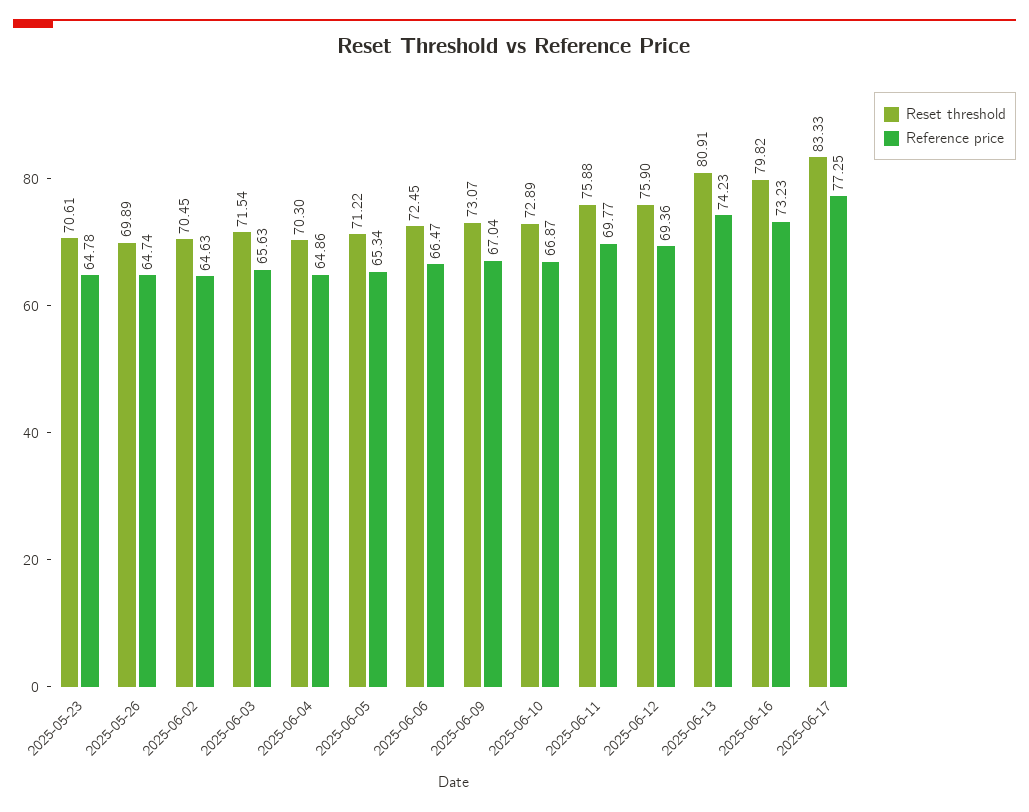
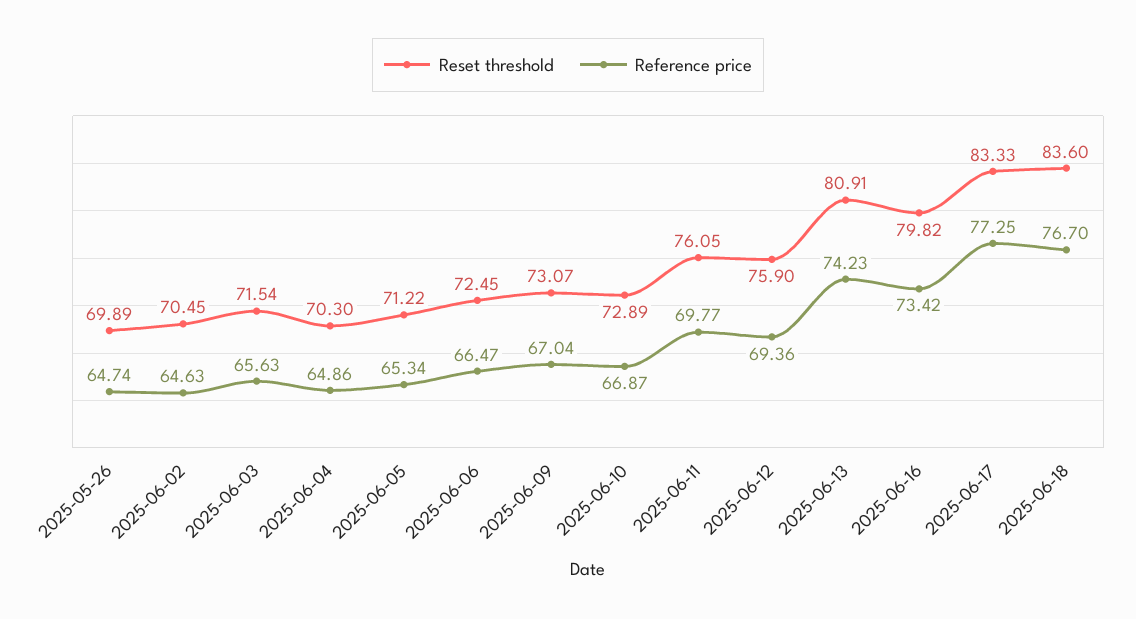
Reset threshold, 2025-05-23: 70.61 -> none
Reference price, 2025-05-23: 64.78 -> none
Reset threshold, 2025-06-11: 75.88 -> 76.05
Reference price, 2025-06-16: 73.23 -> 73.42
Reset threshold, 2025-06-18: none -> 83.6
Reference price, 2025-06-18: none -> 76.7

